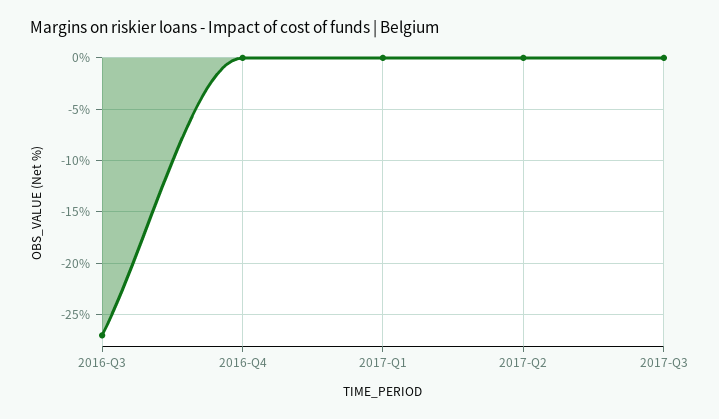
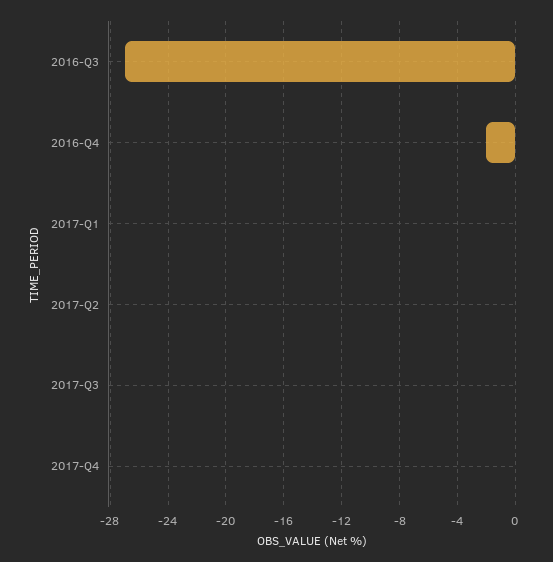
2016-Q4: 0 -> -2
2017-Q4: none -> 0

